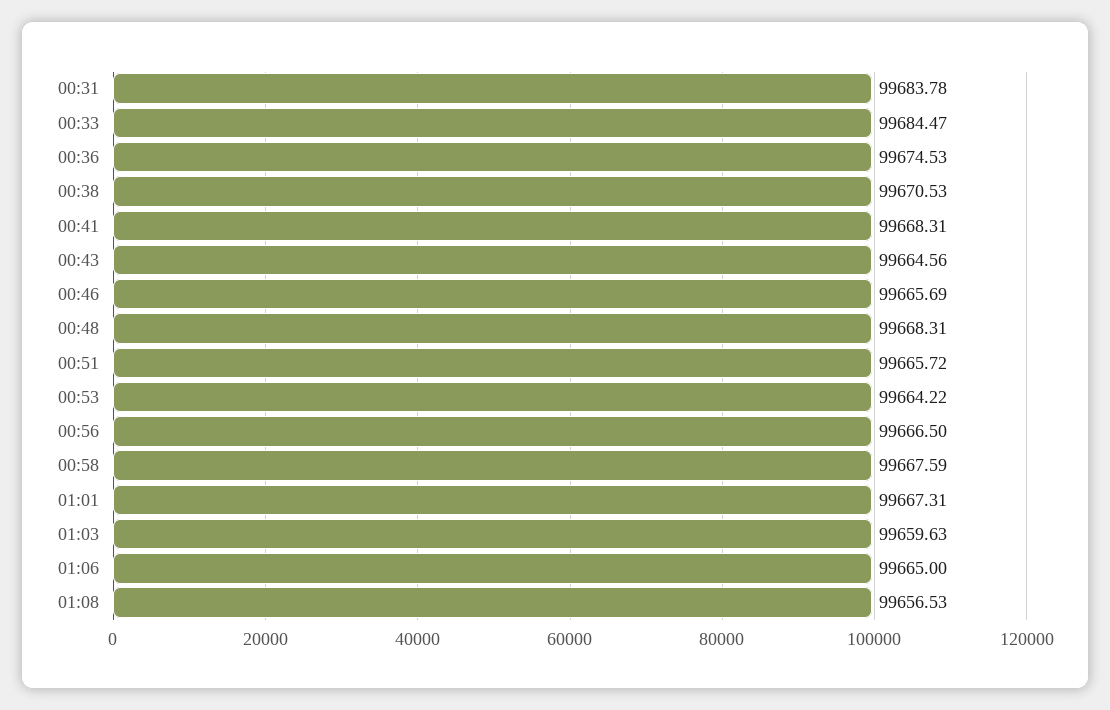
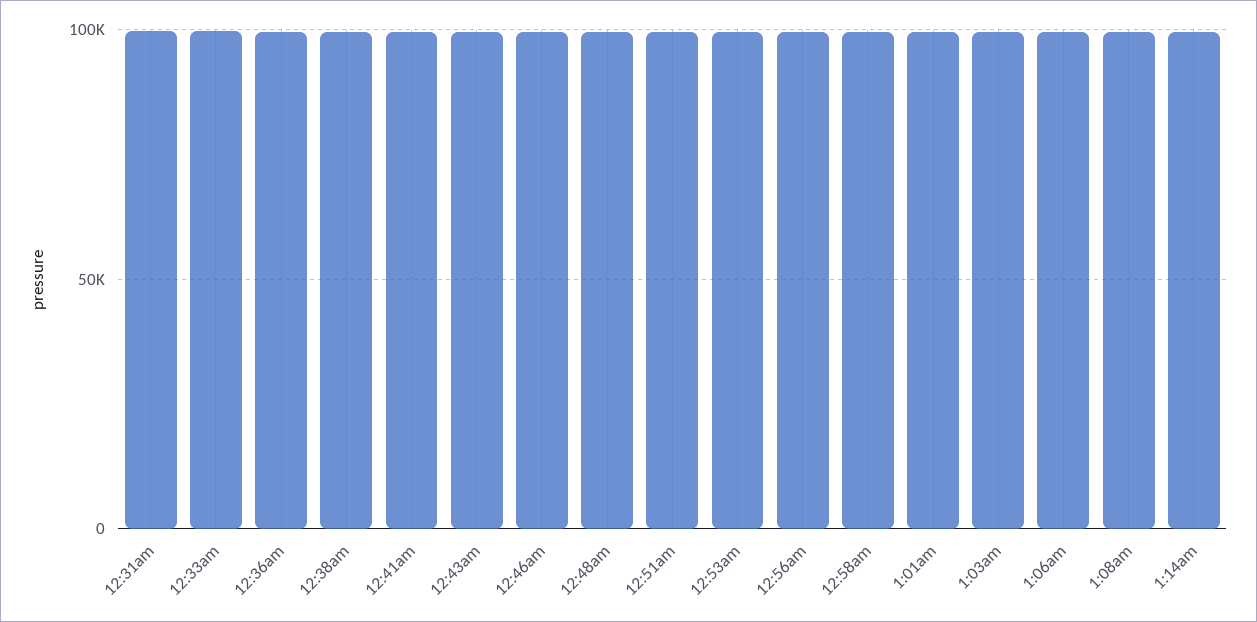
1:14am: none -> 100000

